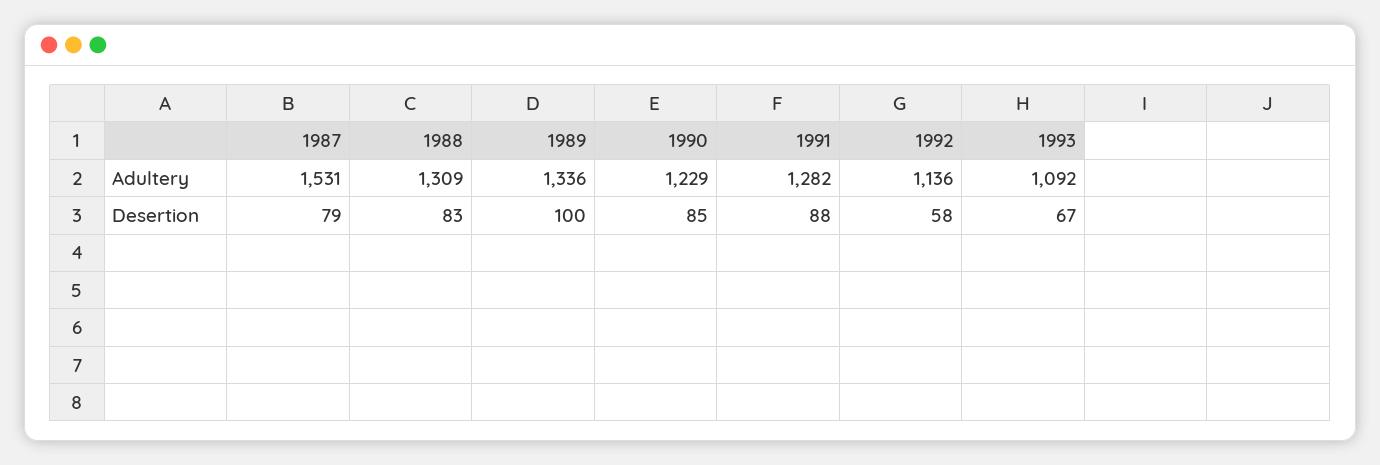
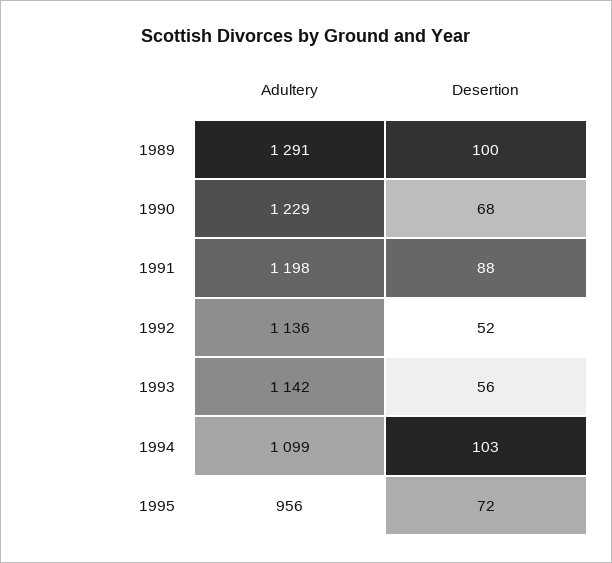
1987, Adultery: 1531 -> none
1988, Adultery: 1309 -> none
1989, Adultery: 1336 -> 1291
1991, Adultery: 1282 -> 1198
1993, Adultery: 1092 -> 1142
1987, Desertion: 79 -> none
1988, Desertion: 83 -> none
1990, Desertion: 85 -> 68
1992, Desertion: 58 -> 52
1993, Desertion: 67 -> 56
1994, Adultery: none -> 1099
1994, Desertion: none -> 103
1995, Adultery: none -> 956
1995, Desertion: none -> 72

